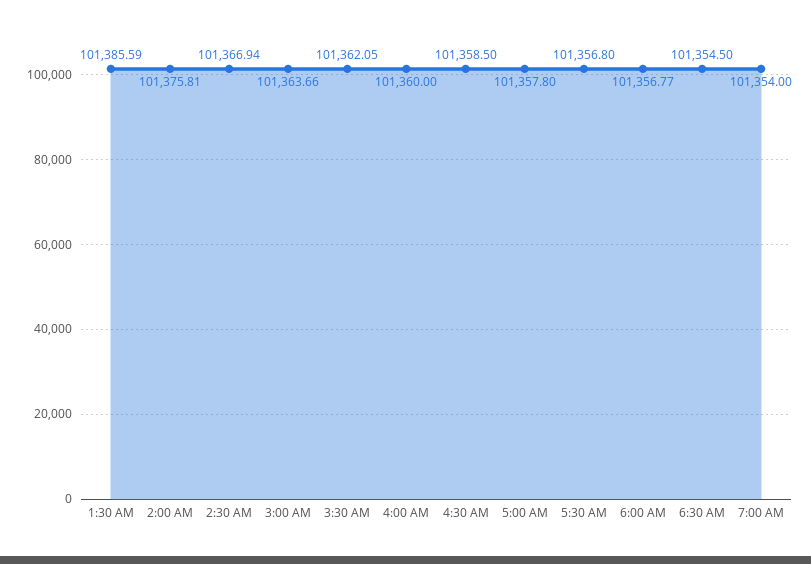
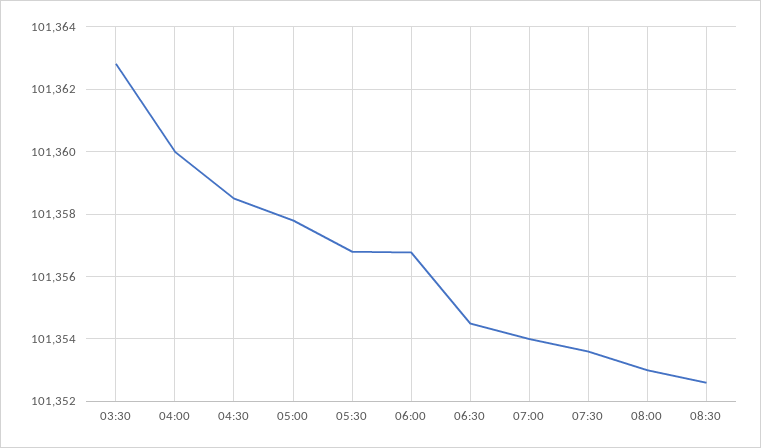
1:30 AM: 101385.59 -> none
2:00 AM: 101375.81 -> none
2:30 AM: 101366.94 -> none
3:00 AM: 101363.66 -> none
3:30 AM: 101362.05 -> 101362.8
07:30: none -> 101353.6
08:00: none -> 101353
08:30: none -> 101352.6

